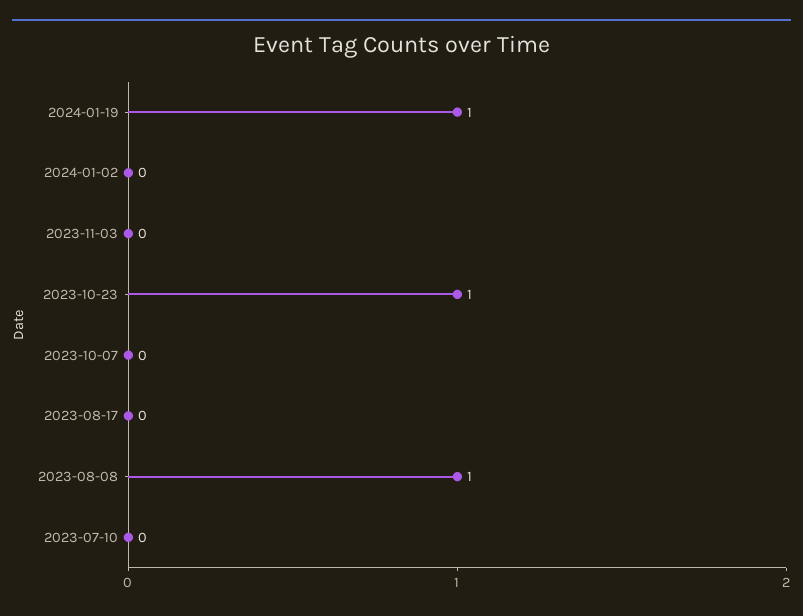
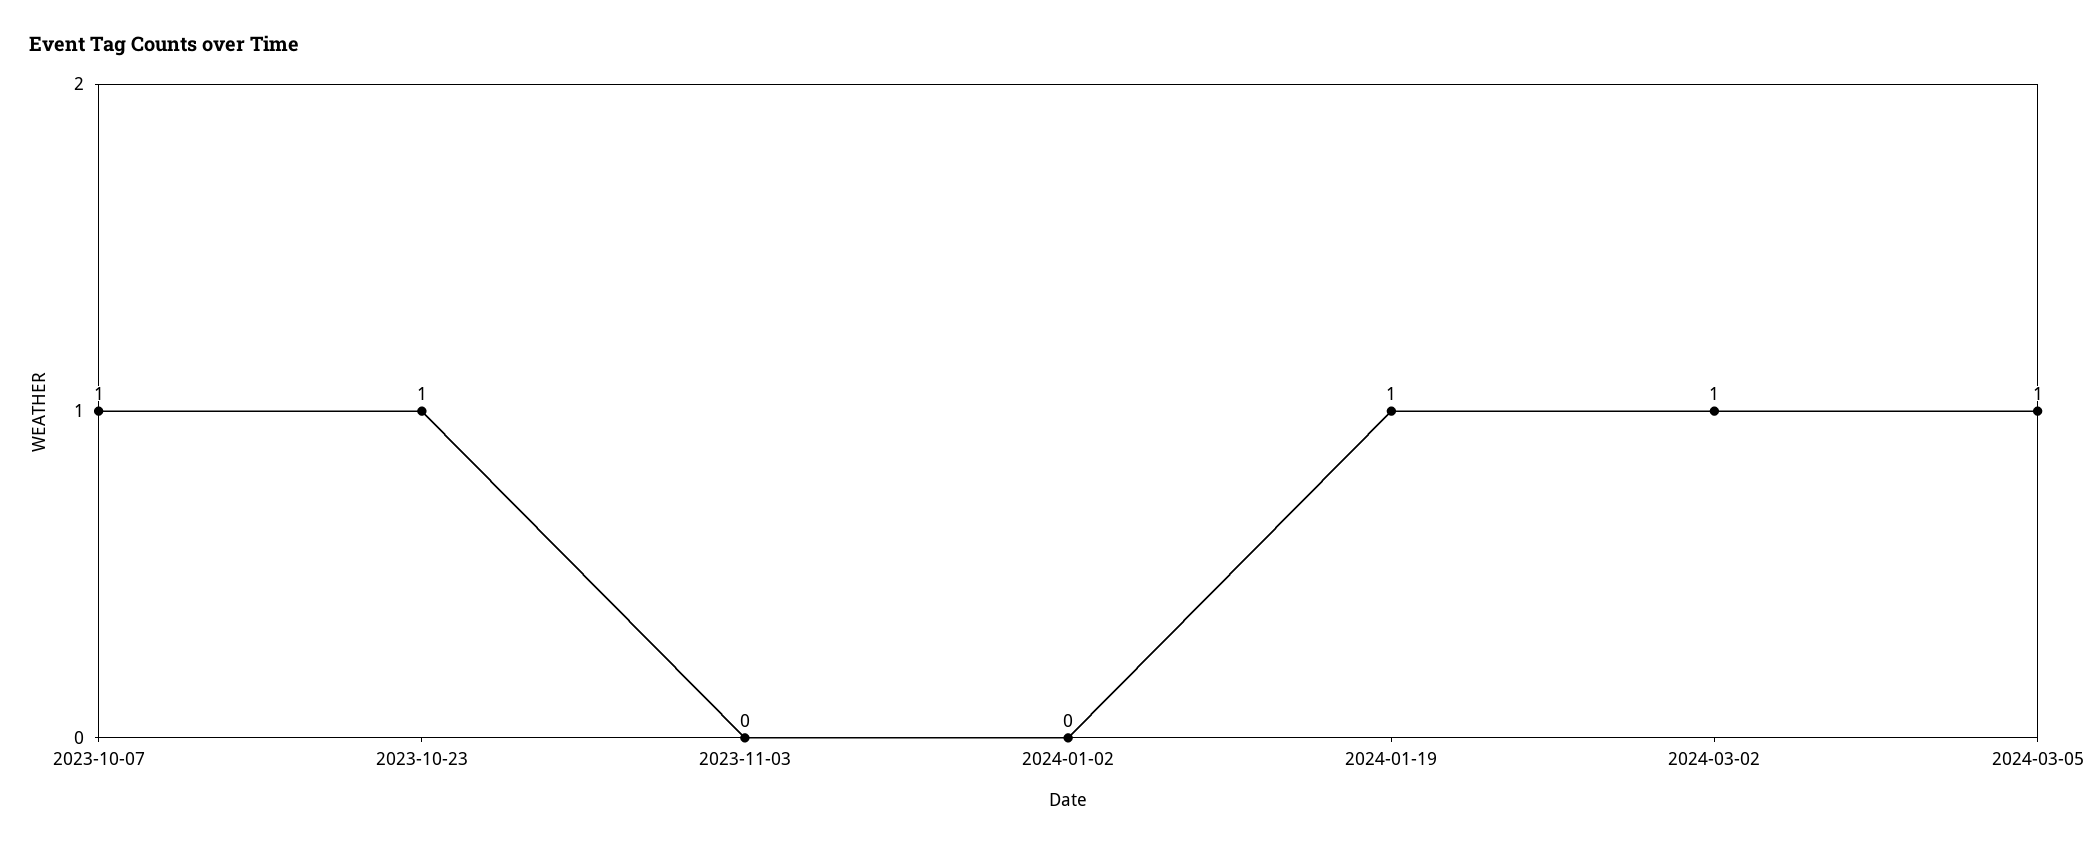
2023-10-07: 0 -> 1
2023-08-17: 0 -> none
2023-08-08: 1 -> none
2023-07-10: 0 -> none
2024-03-02: none -> 1
2024-03-05: none -> 1

